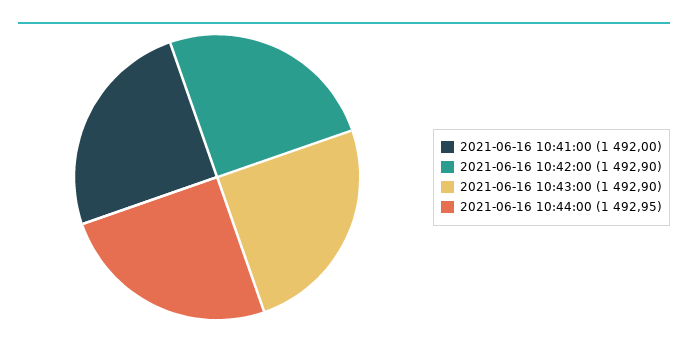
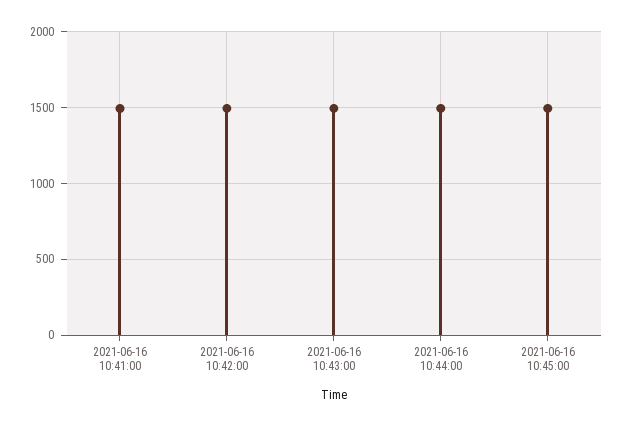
2021-06-16 10:45:00: none -> 1500

